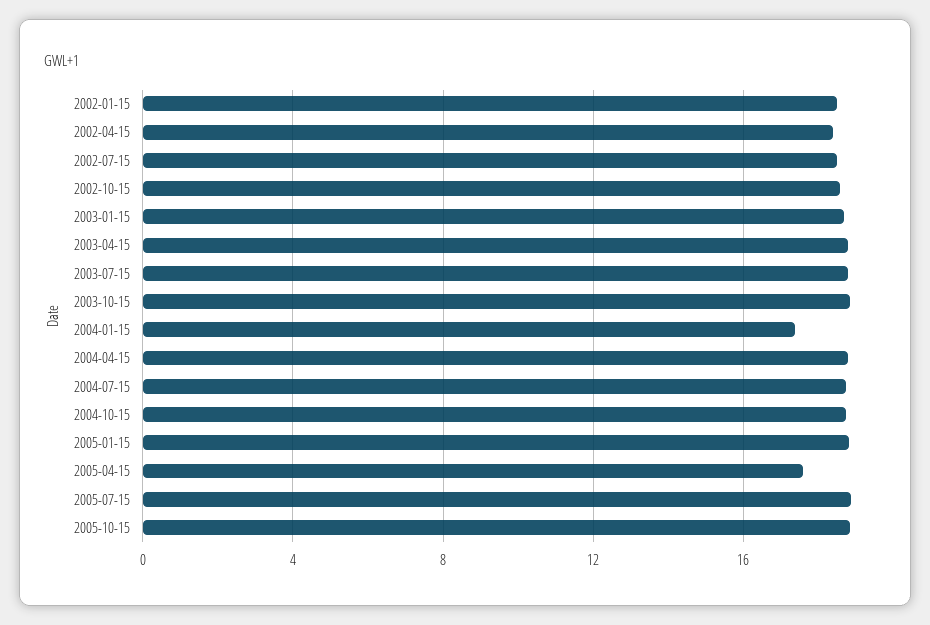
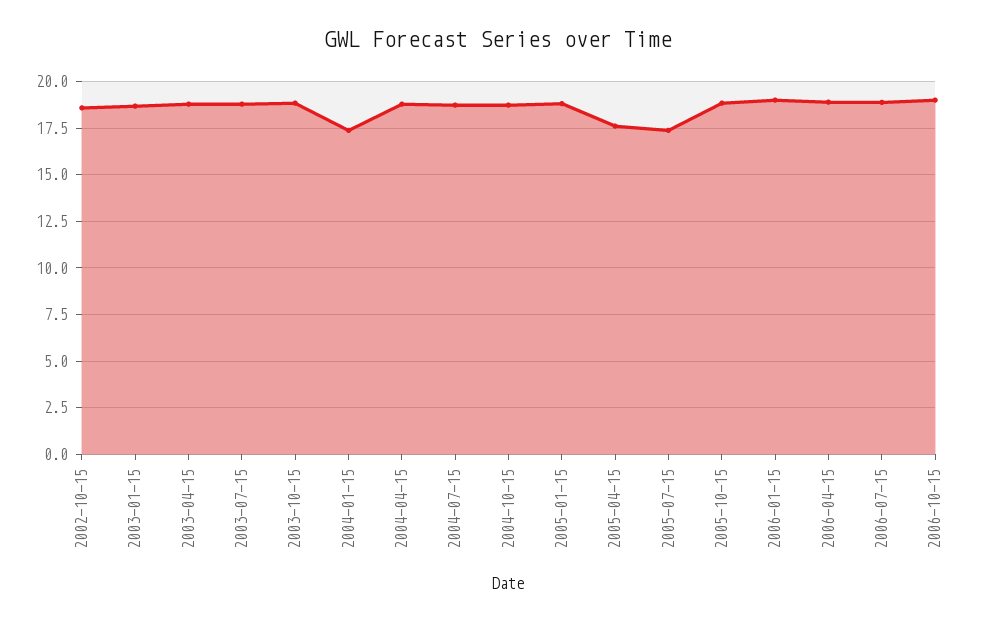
2002-01-15: 18.5 -> none
2002-04-15: 18.5 -> none
2002-07-15: 18.5 -> none
2005-07-15: 19 -> 17.5
2006-01-15: none -> 19
2006-04-15: none -> 19
2006-07-15: none -> 19
2006-10-15: none -> 19

